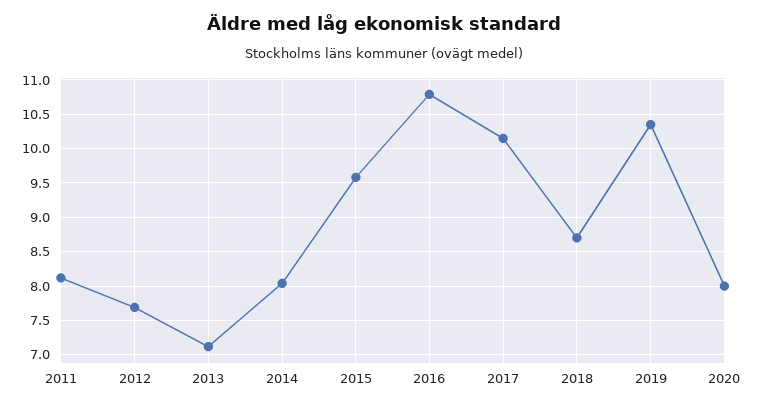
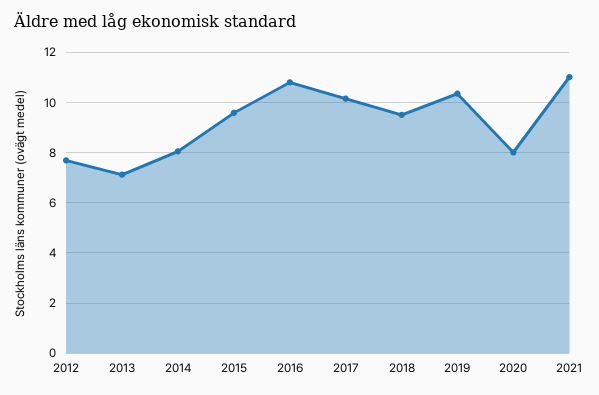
2011: 8.1 -> none
2018: 8.7 -> 9.5
2021: none -> 11

